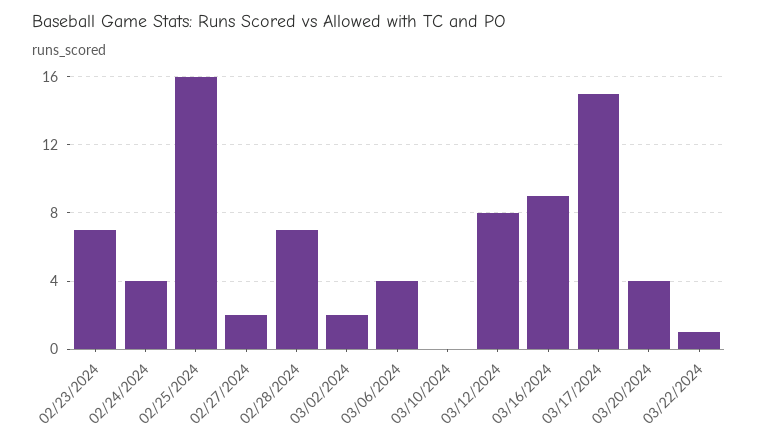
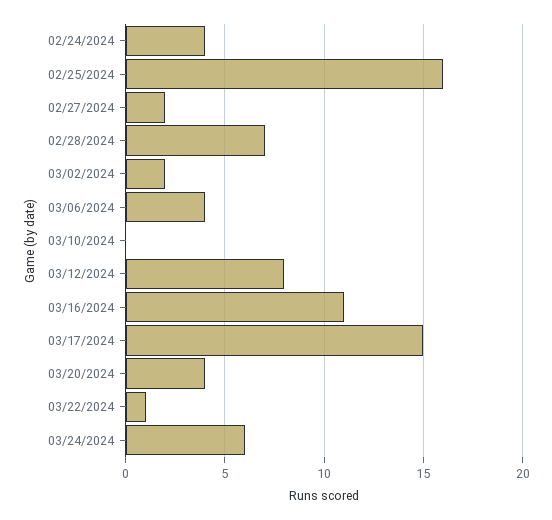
02/23/2024: 7 -> none
03/16/2024: 9 -> 11
03/24/2024: none -> 6

